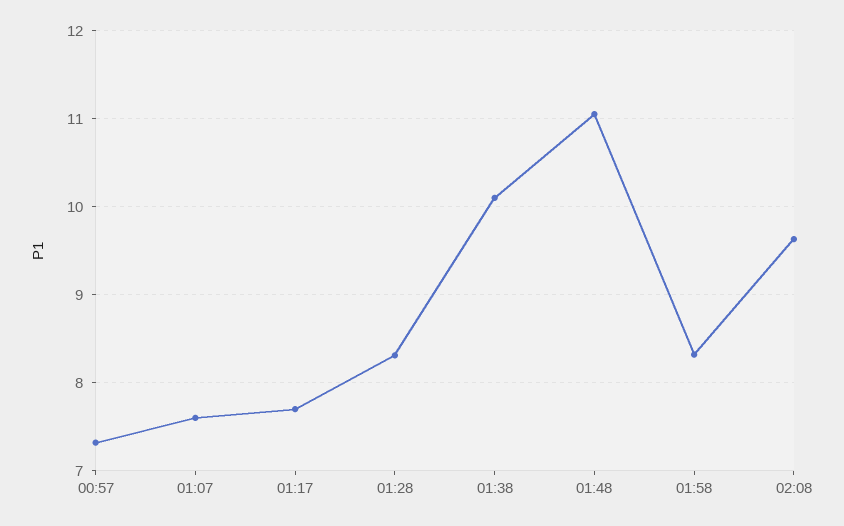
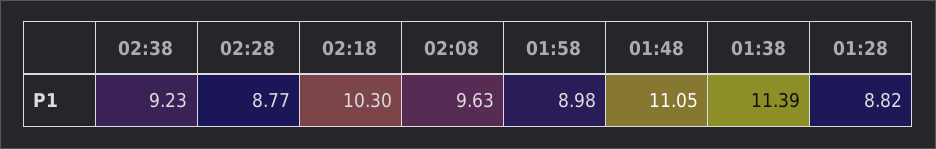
00:57: 7.3 -> none
01:07: 7.6 -> none
01:17: 7.7 -> none
01:28: 8.3 -> 8.82
01:38: 10.1 -> 11.39
01:58: 8.3 -> 8.98
02:38: none -> 9.23
02:28: none -> 8.77
02:18: none -> 10.3

